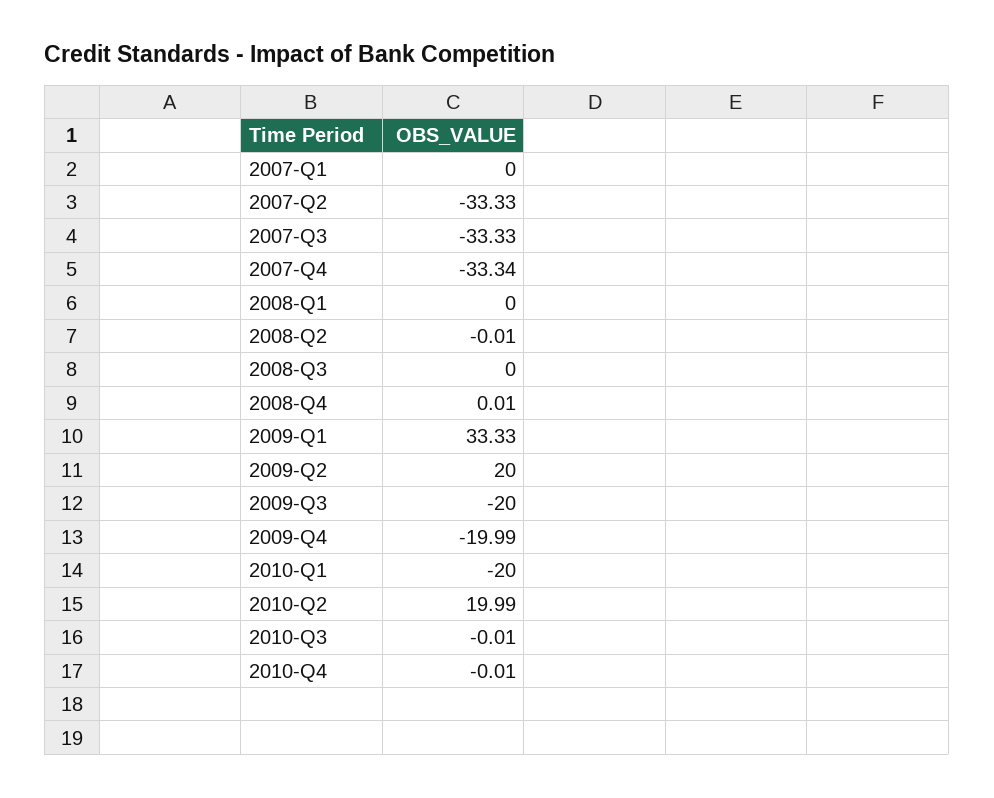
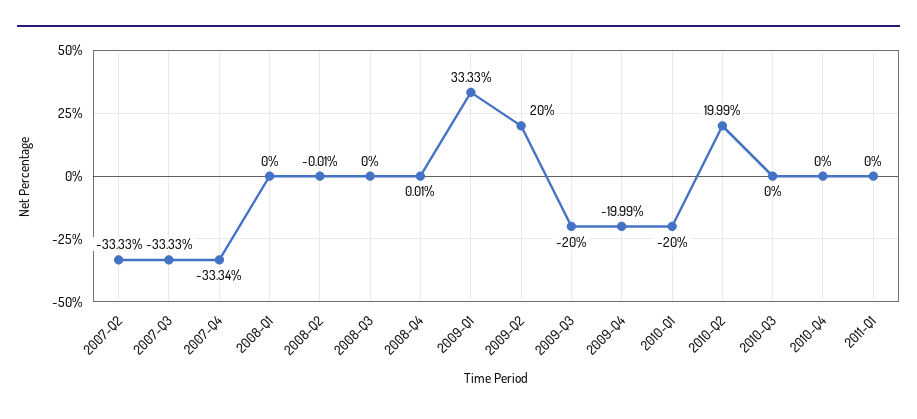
2007-Q1: 0 -> none
2010-Q3: -0.01 -> 0
2010-Q4: -0.01 -> 0
2011-Q1: none -> 0

